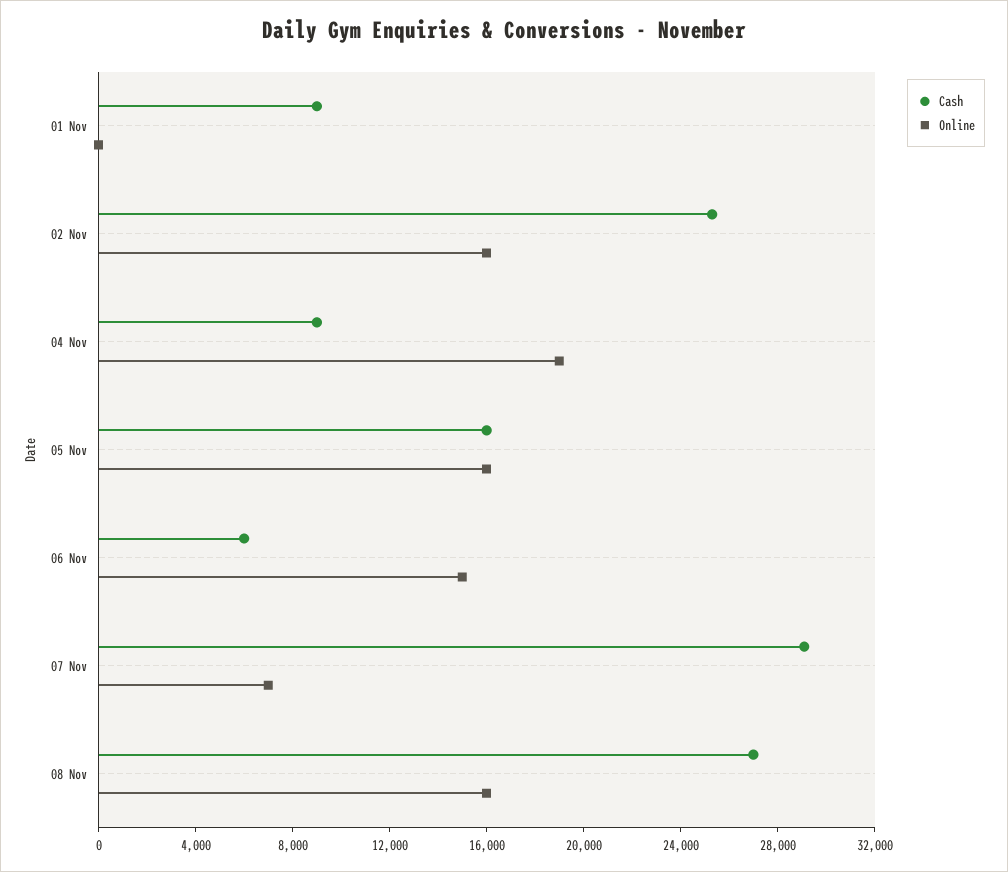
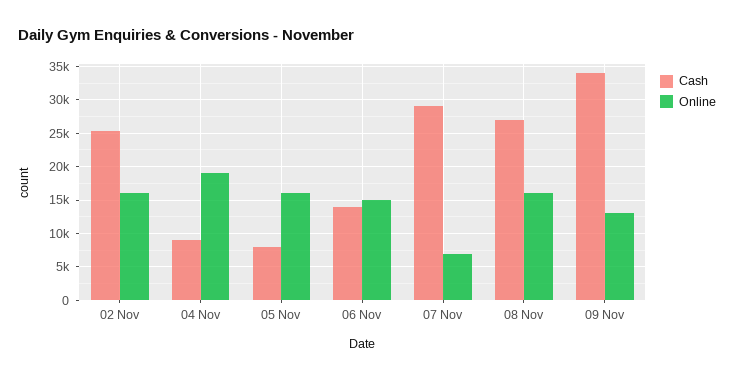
Cash, 01 Nov: 9000 -> none
Online, 01 Nov: 0 -> none
Cash, 05 Nov: 16000 -> 8000
Cash, 06 Nov: 6000 -> 14000
Cash, 09 Nov: none -> 34000
Online, 09 Nov: none -> 13000

